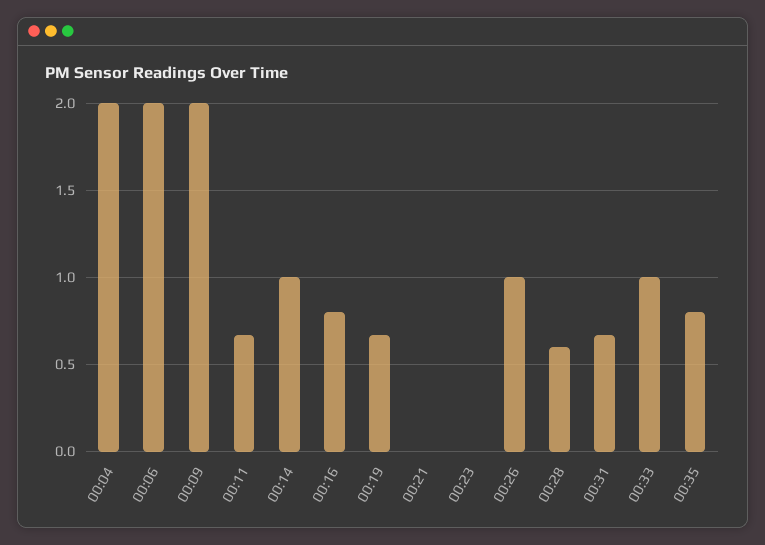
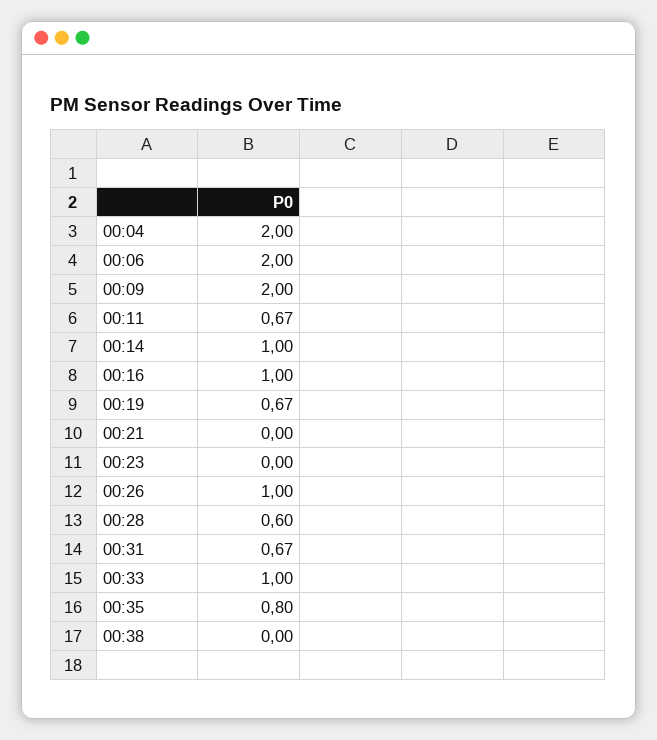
00:16: 0.8 -> 1
00:38: none -> 0

